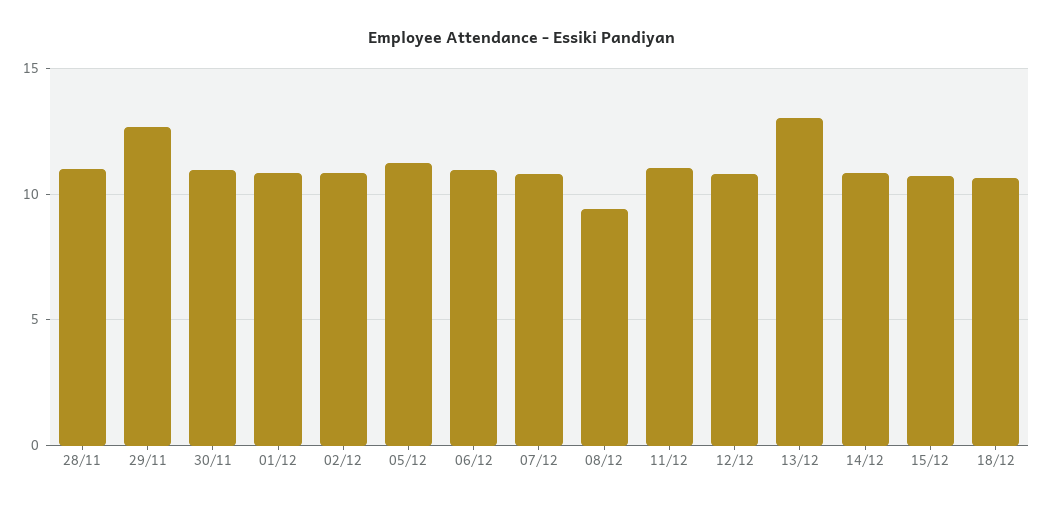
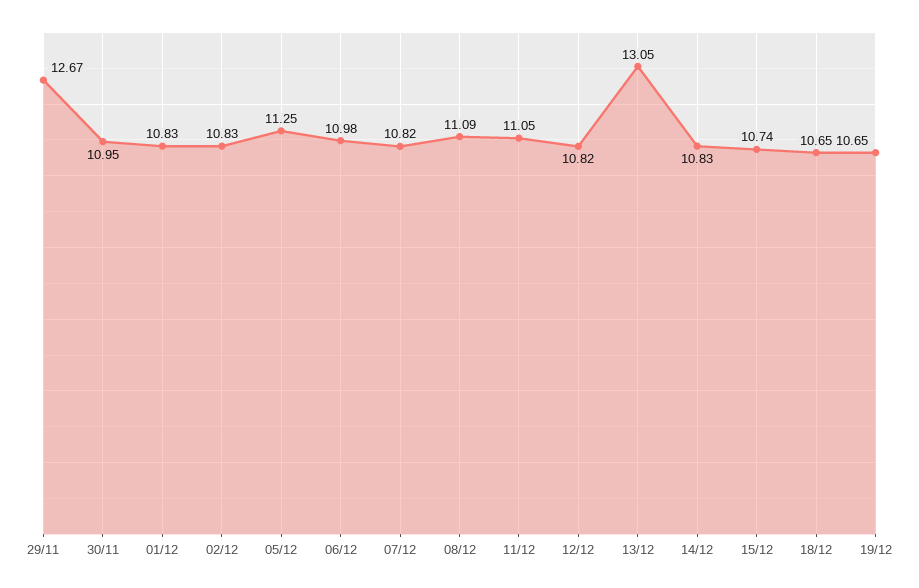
28/11: 11 -> none
08/12: 9.5 -> 11.09
19/12: none -> 10.65

